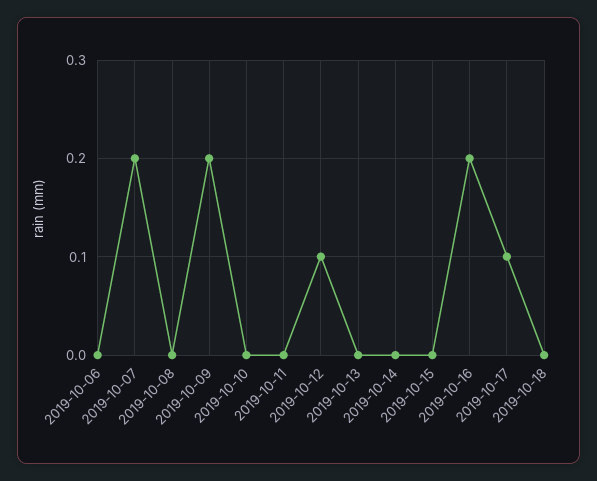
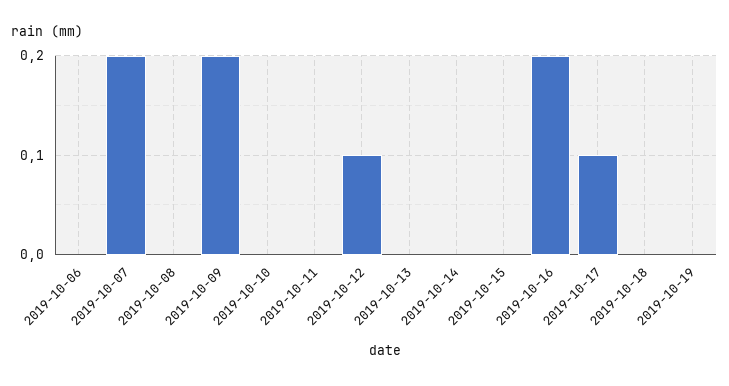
2019-10-19: none -> 0

